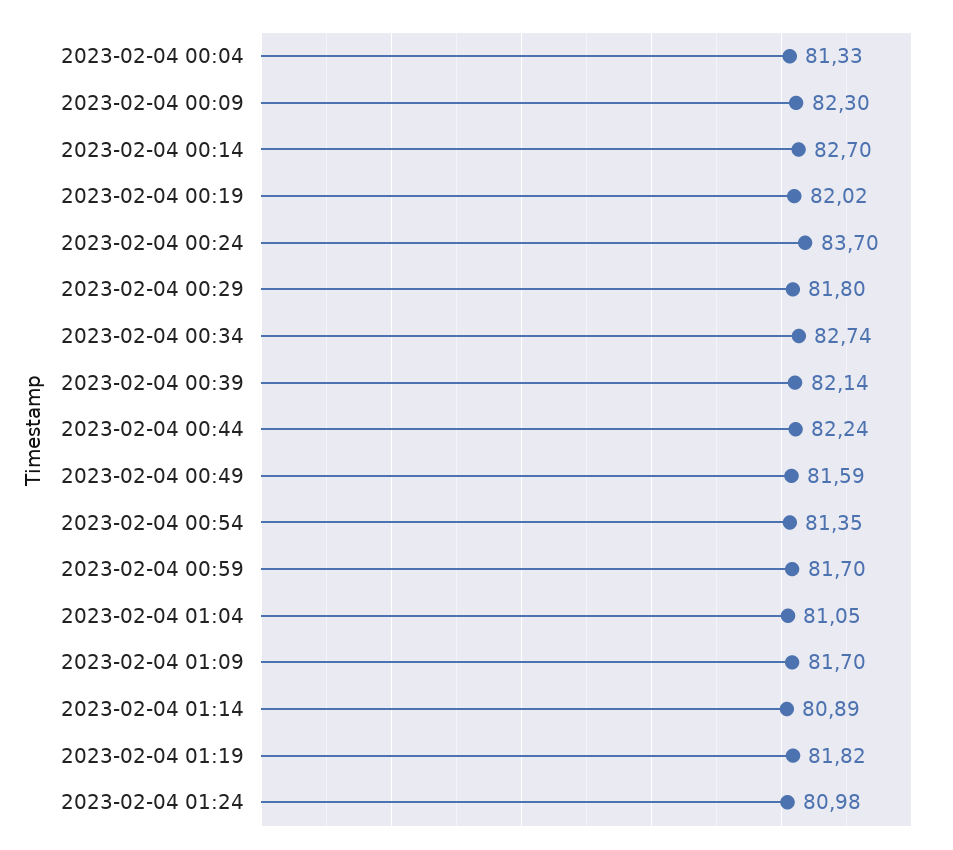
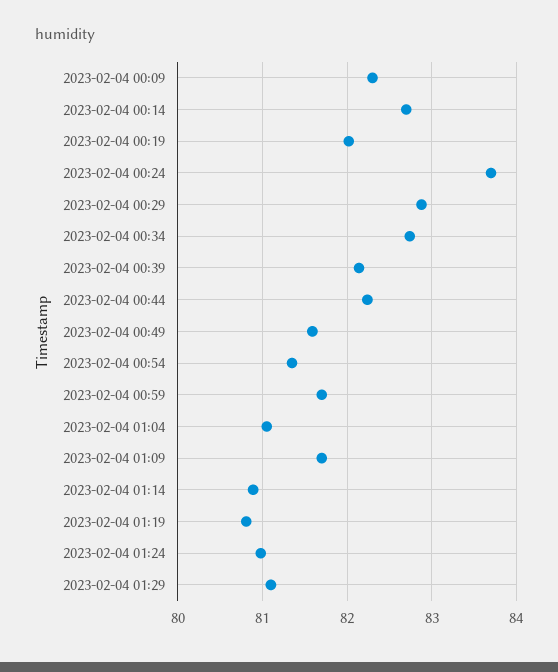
2023-02-04 00:04: 81.33 -> none
2023-02-04 00:29: 81.8 -> 82.9
2023-02-04 01:19: 81.82 -> 80.8
2023-02-04 01:29: none -> 81.1

